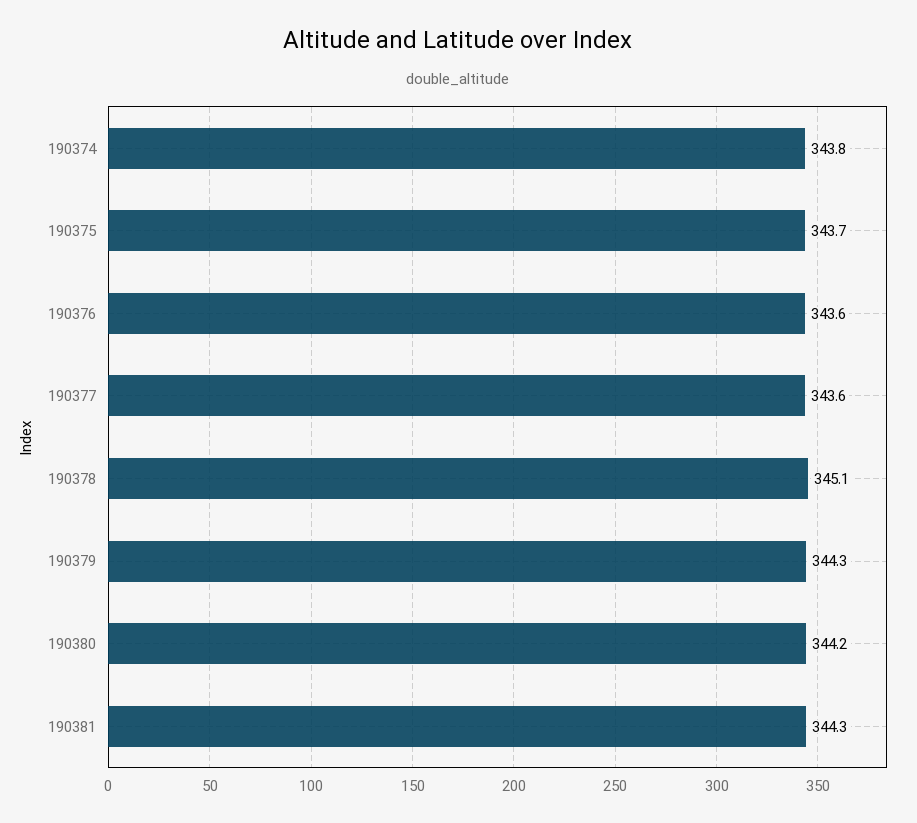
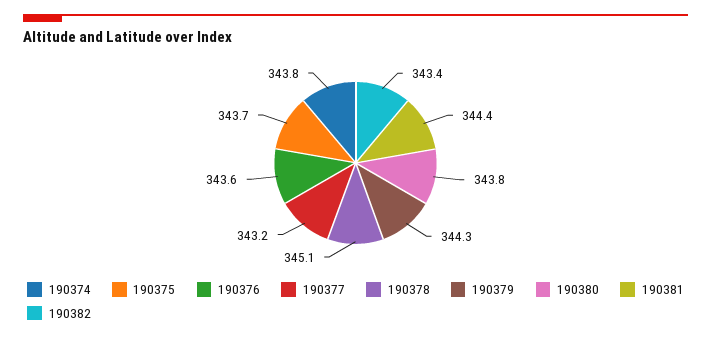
190377: 343.6 -> 343.2
190380: 344.2 -> 343.8
190381: 344.3 -> 344.4
190382: none -> 343.4

